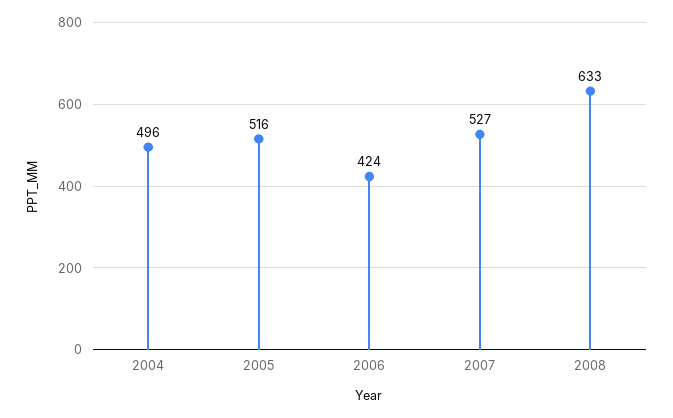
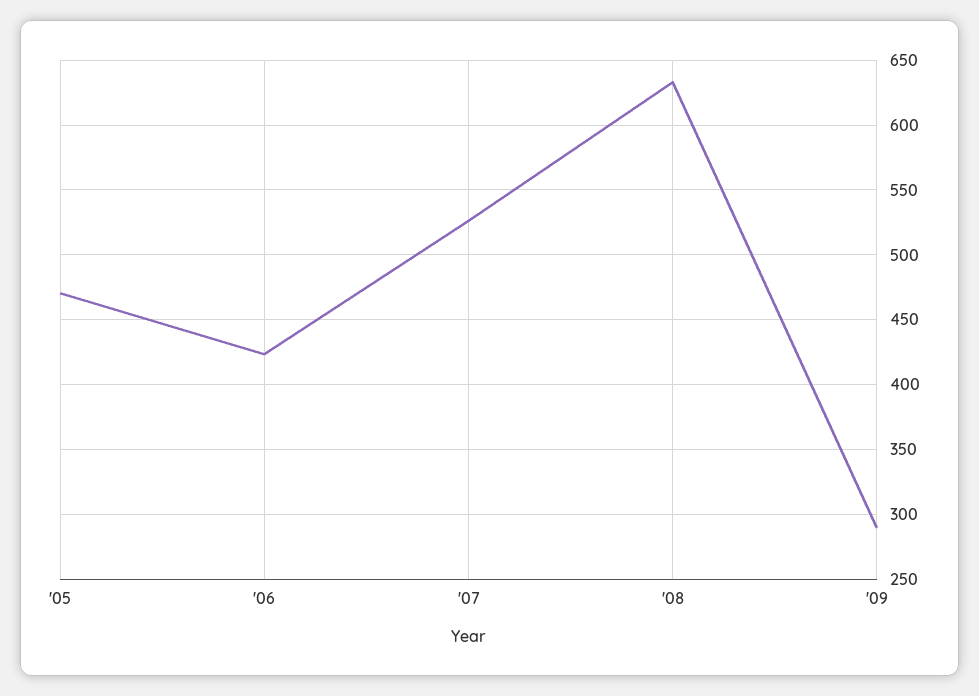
2004: 496 -> none
2005: 516 -> 470
'09: none -> 290

